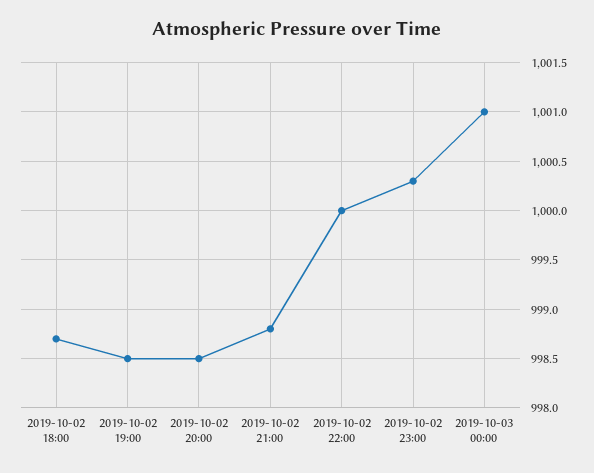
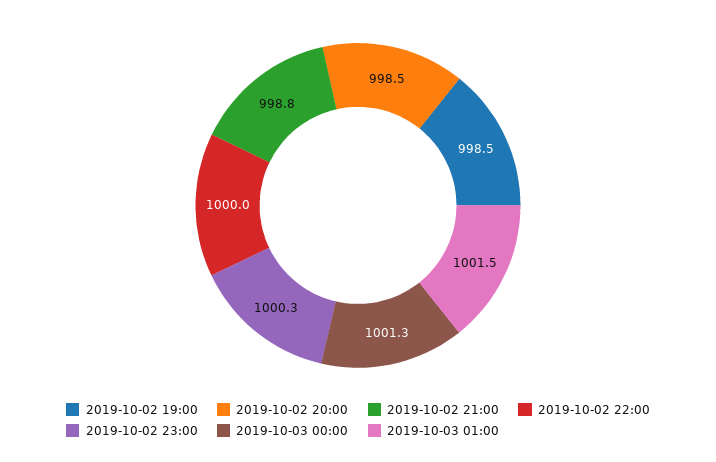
2019-10-02 18:00: 998.7 -> none
2019-10-03 00:00: 1001 -> 1001.3
2019-10-03 01:00: none -> 1001.5

